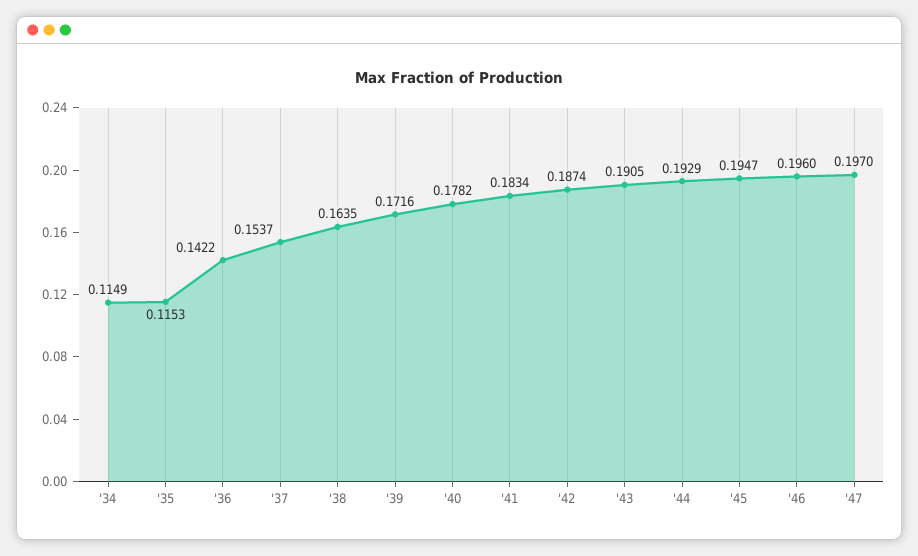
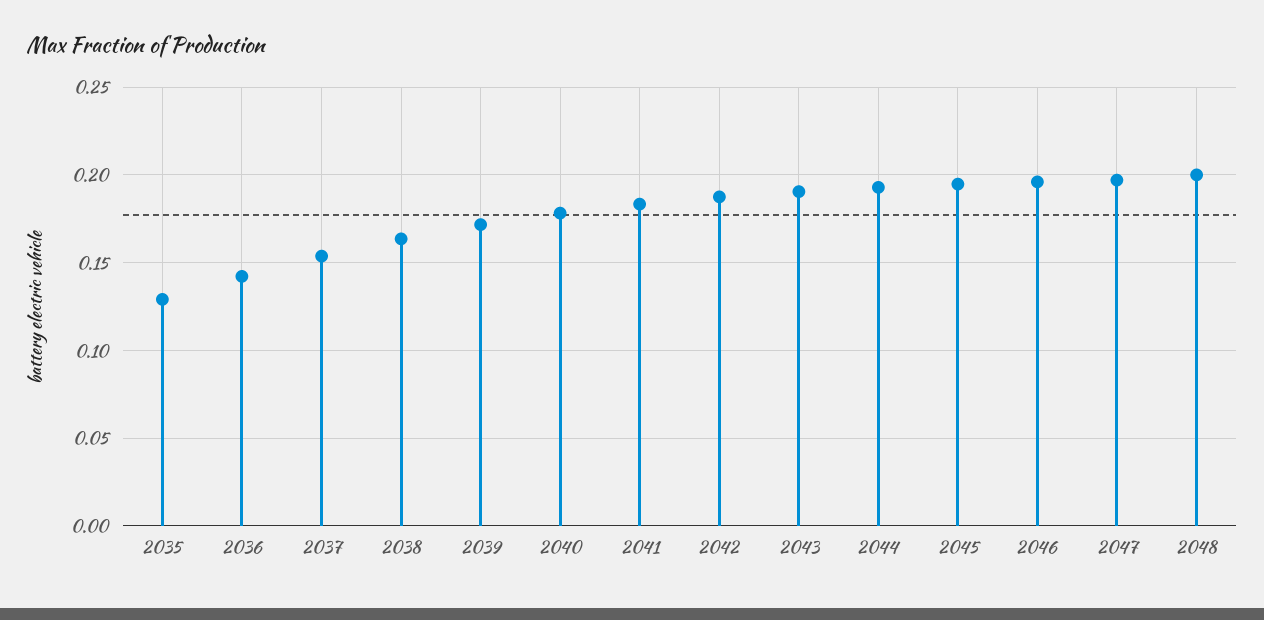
'34: 0.1149 -> none
'35: 0.1153 -> 0.13
2048: none -> 0.2

